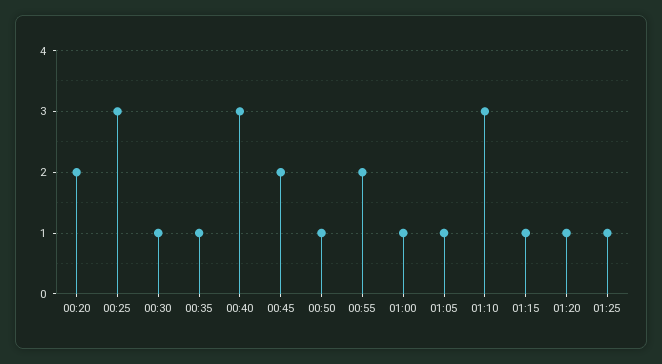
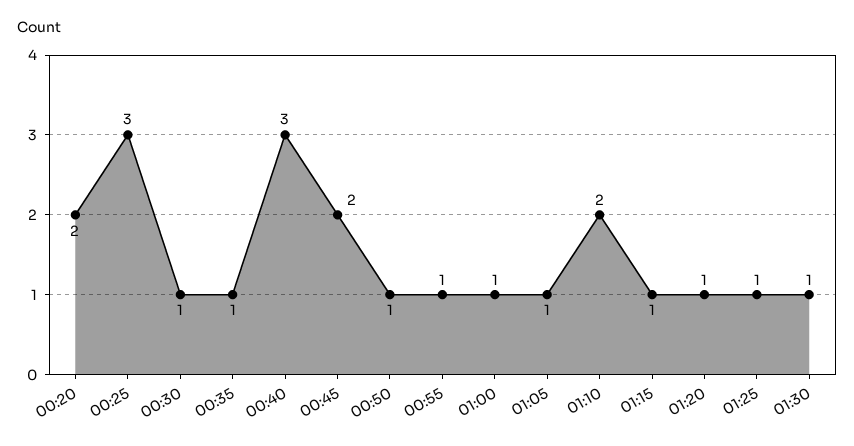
00:55: 2 -> 1
01:10: 3 -> 2
01:30: none -> 1

